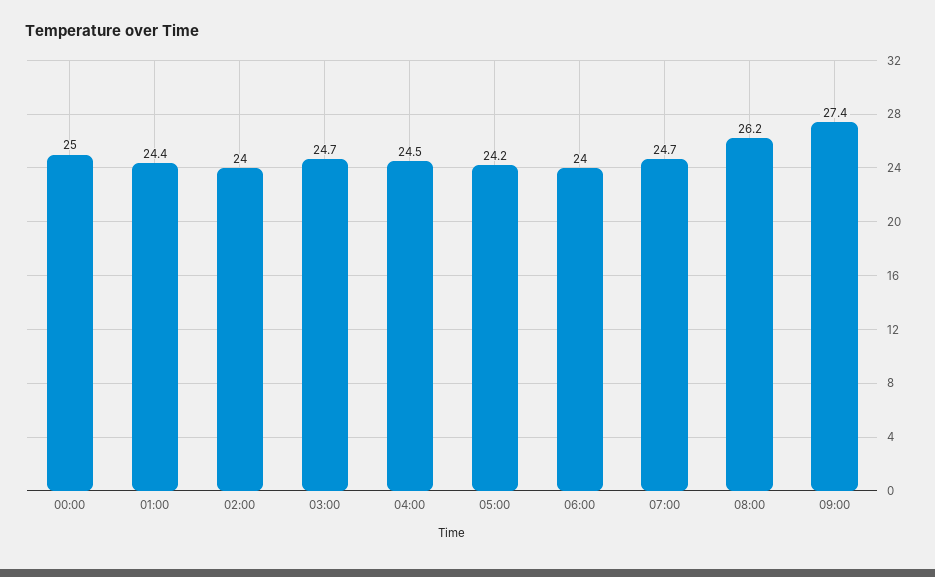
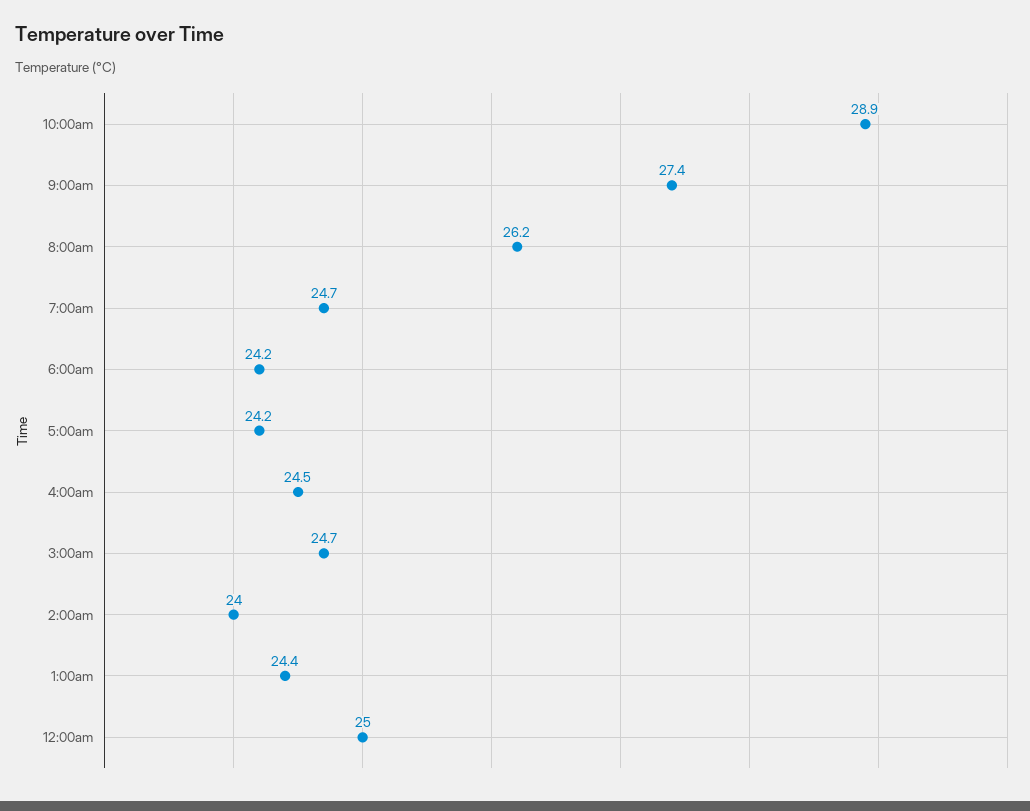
06:00: 24 -> 24.2
10:00am: none -> 28.9

